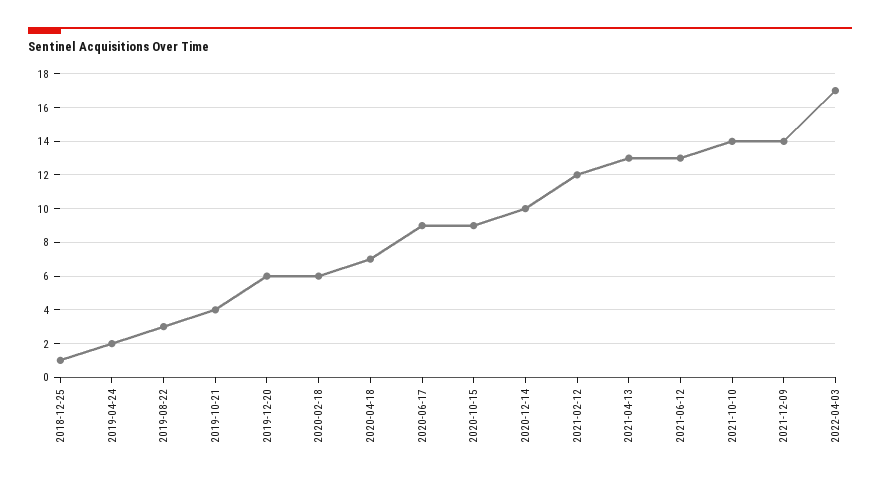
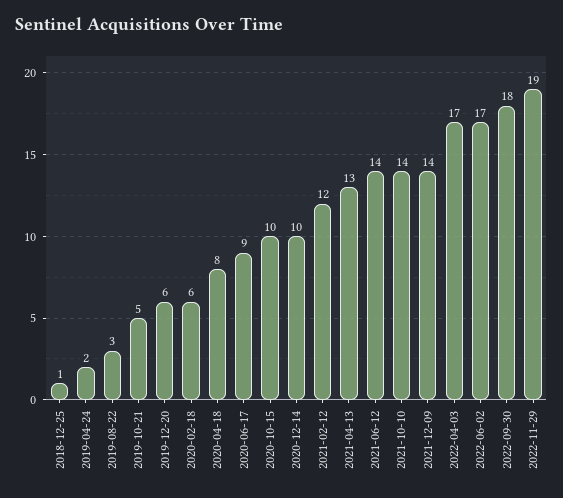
2019-10-21: 4 -> 5
2020-04-18: 7 -> 8
2020-10-15: 9 -> 10
2021-06-12: 13 -> 14
2022-06-02: none -> 17
2022-09-30: none -> 18
2022-11-29: none -> 19

